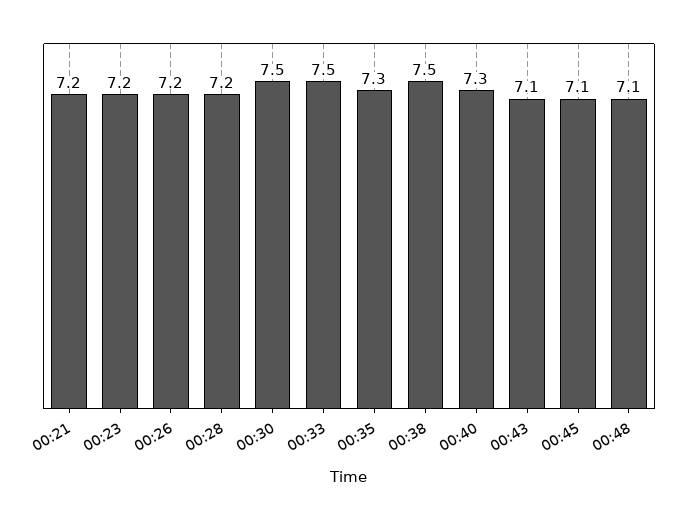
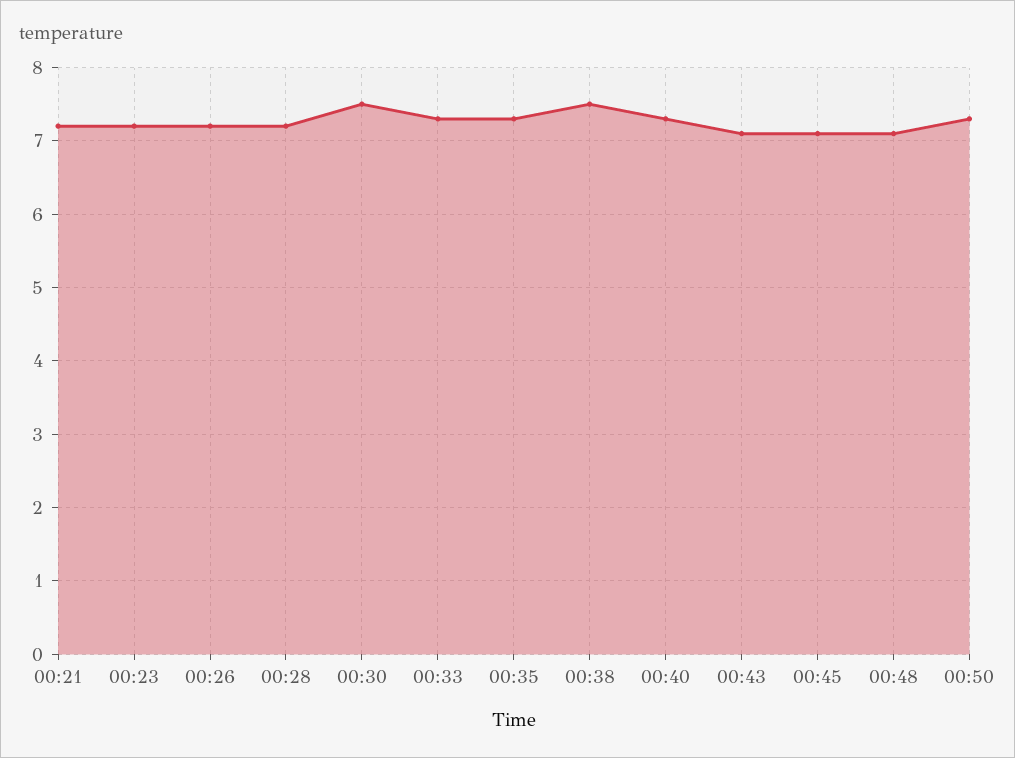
00:33: 7.5 -> 7.3
00:50: none -> 7.3

